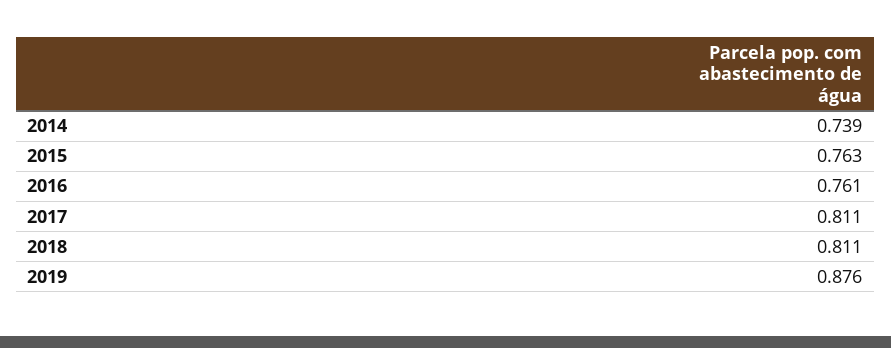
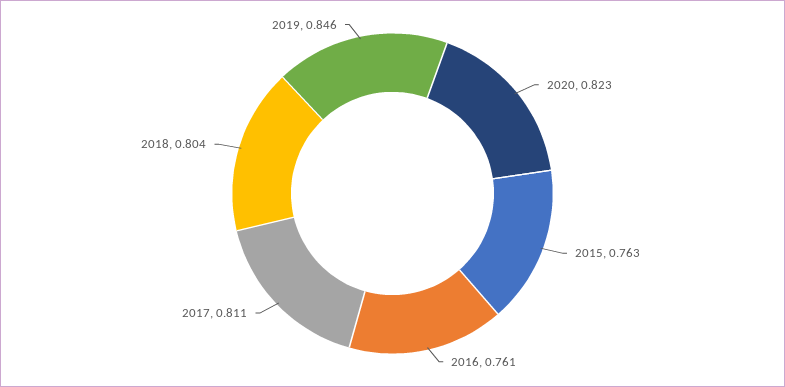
2014: 0.739 -> none
2018: 0.811 -> 0.804
2019: 0.876 -> 0.846
2020: none -> 0.823

